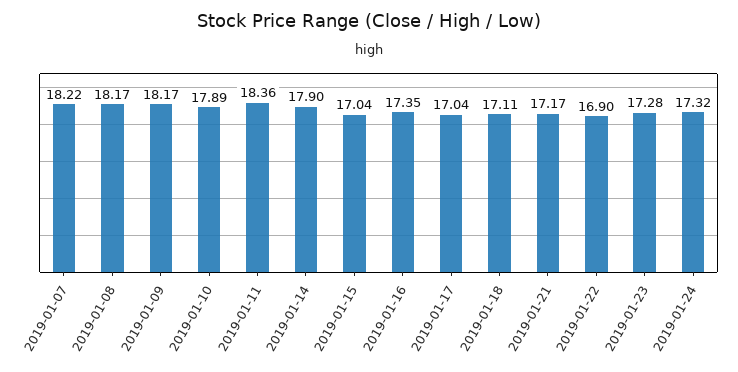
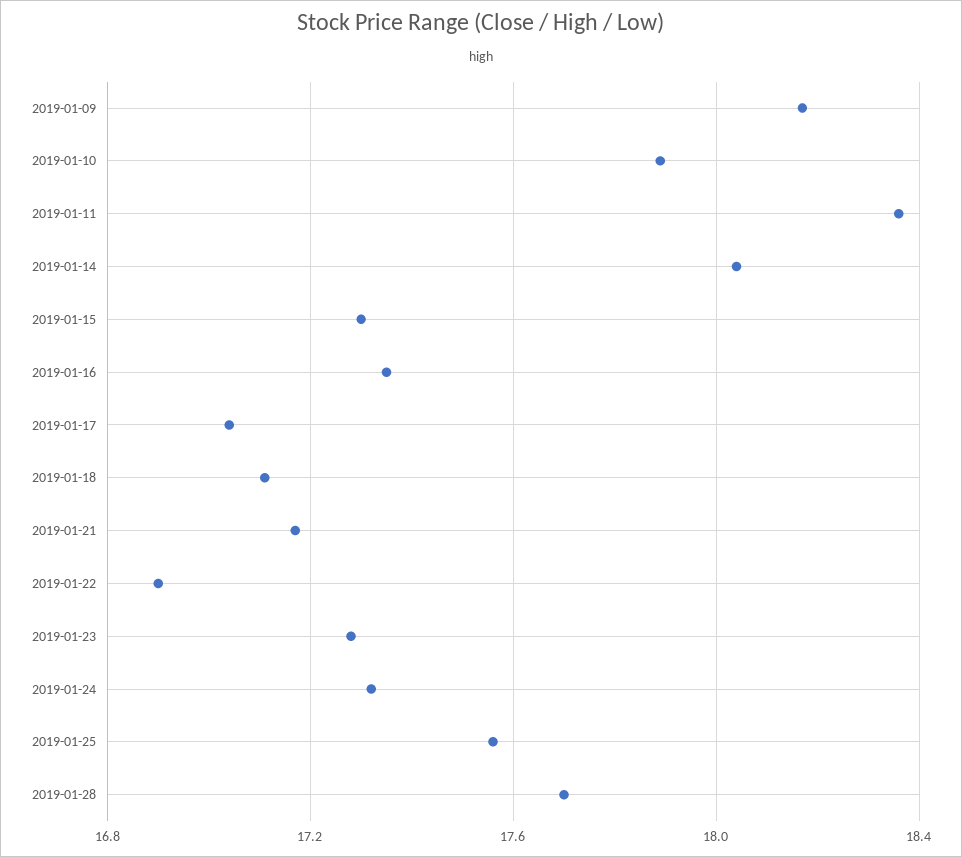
2019-01-07: 18.22 -> none
2019-01-08: 18.17 -> none
2019-01-14: 17.9 -> 18.05
2019-01-15: 17.04 -> 17.3
2019-01-25: none -> 17.55
2019-01-28: none -> 17.7

